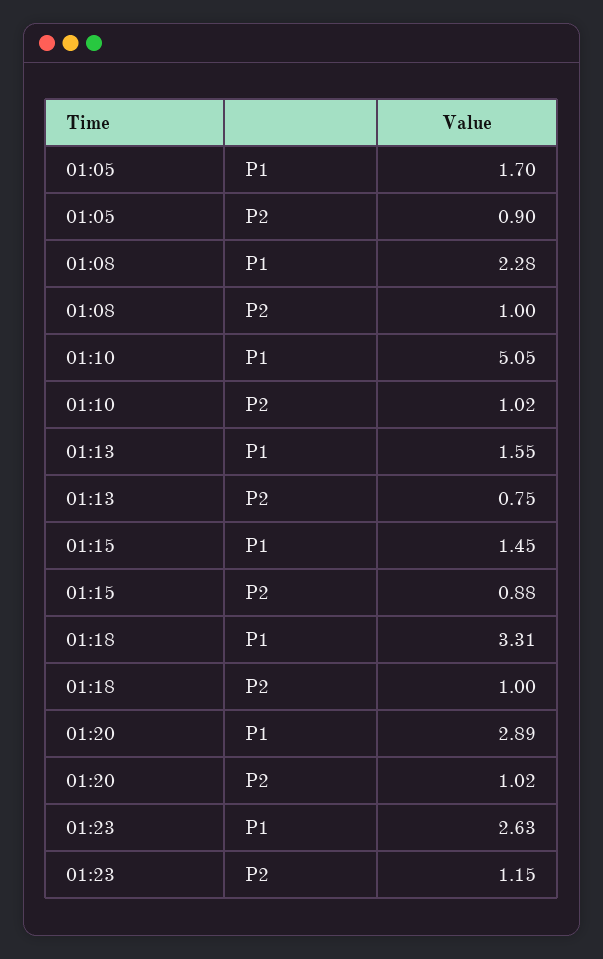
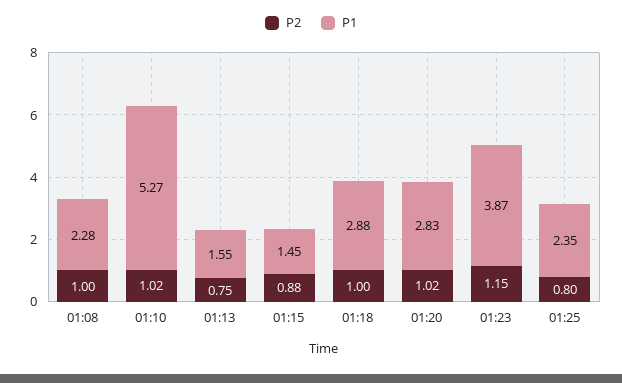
P1, 01:05: 1.7 -> none
P2, 01:05: 0.9 -> none
P1, 01:10: 5.05 -> 5.27
P1, 01:18: 3.31 -> 2.88
P1, 01:20: 2.89 -> 2.83
P1, 01:23: 2.63 -> 3.87
P2, 01:25: none -> 0.8
P1, 01:25: none -> 2.35

